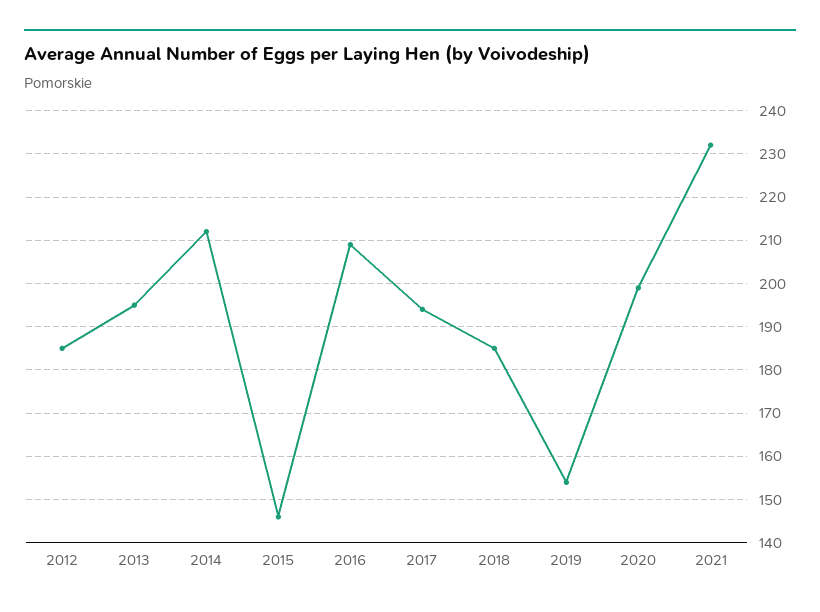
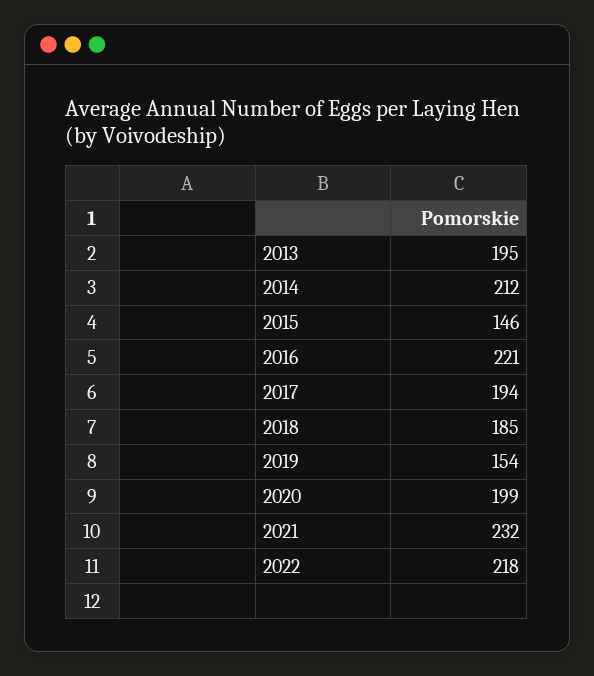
2012: 185 -> none
2016: 210 -> 221
2022: none -> 218

